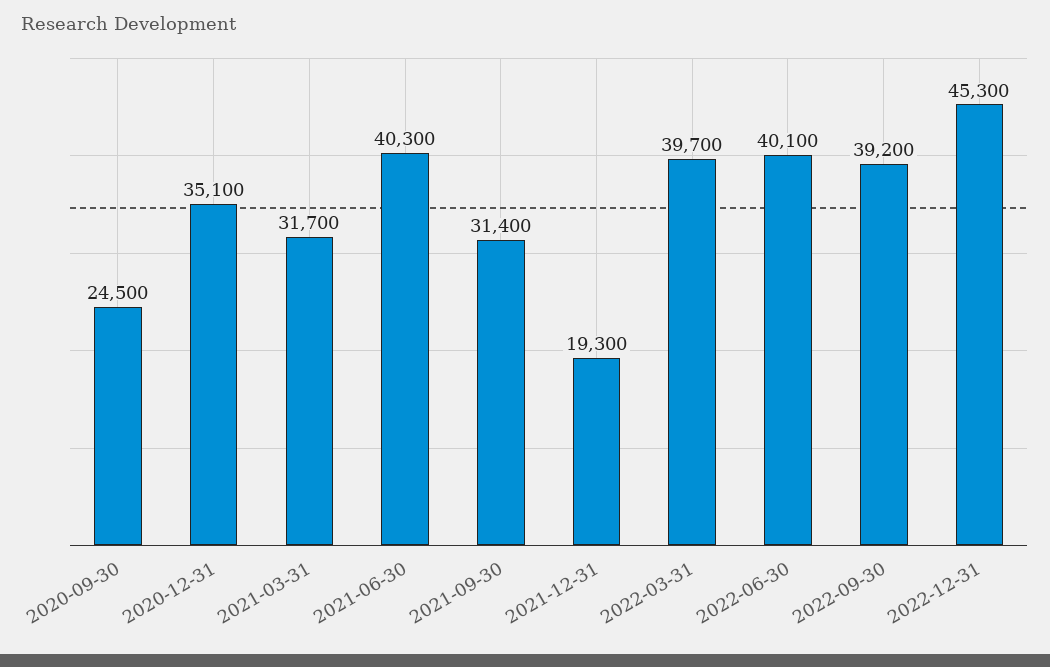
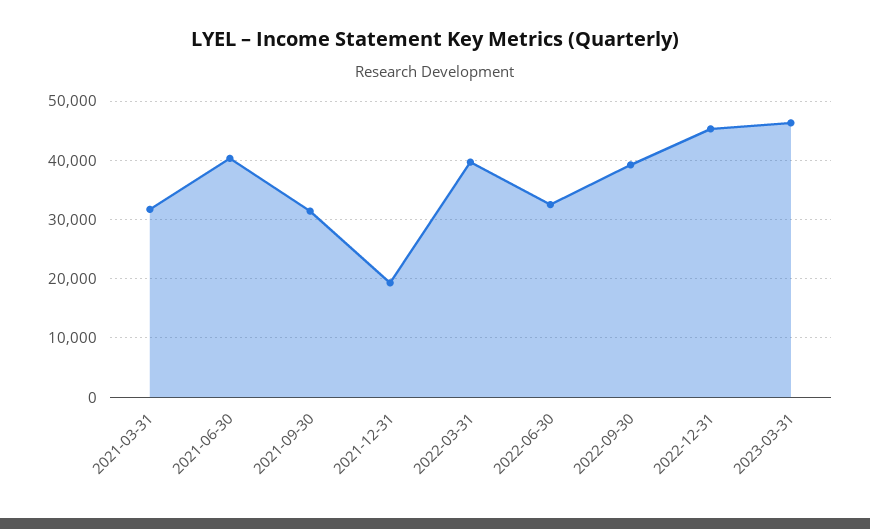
2020-09-30: 24500 -> none
2020-12-31: 35100 -> none
2022-06-30: 40100 -> 32000
2023-03-31: none -> 46000

